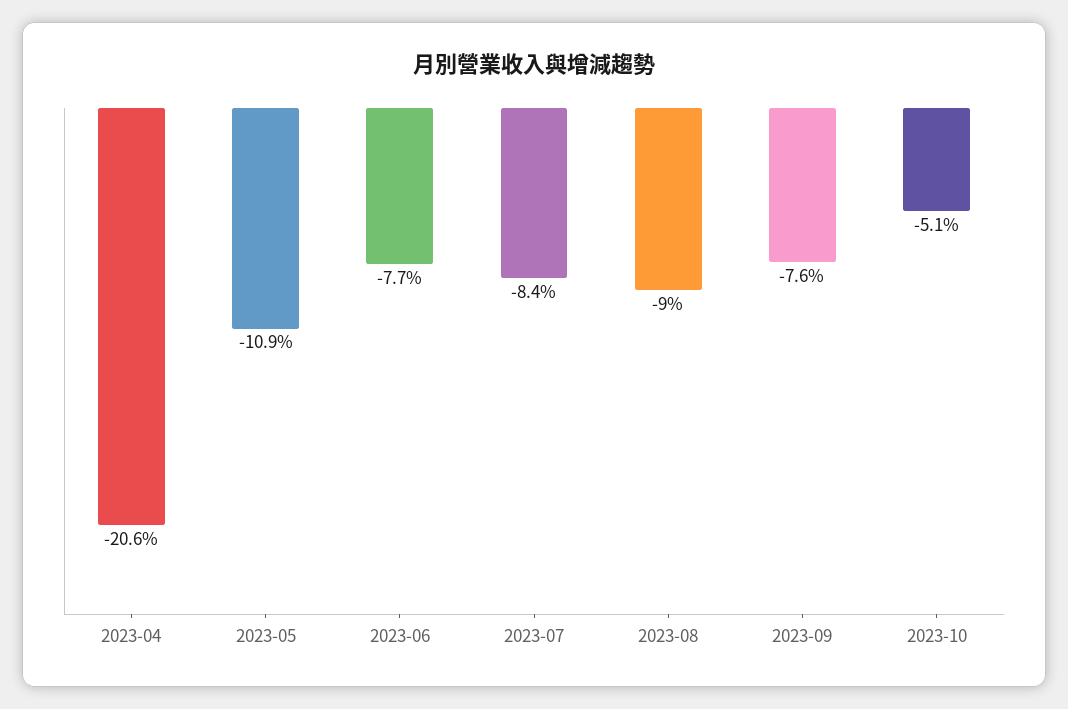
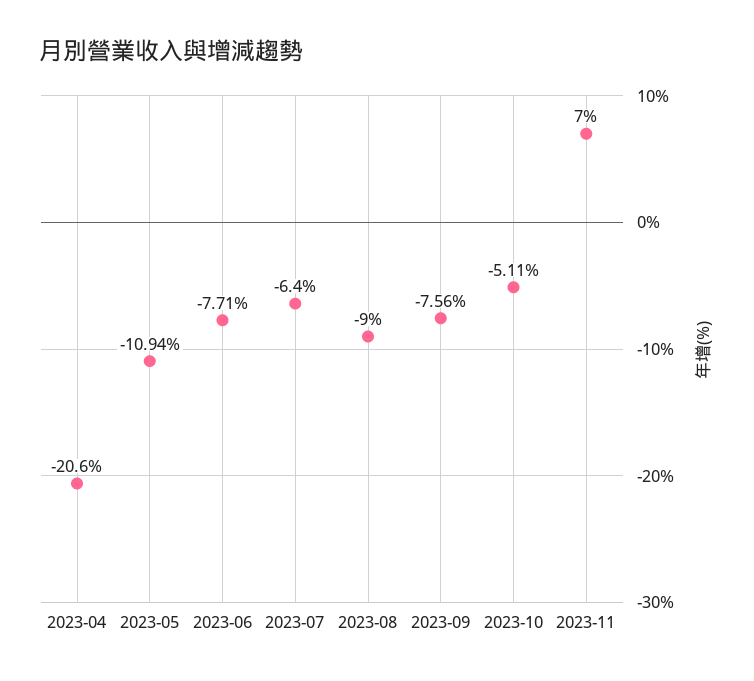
2023-07: -8.4 -> -6.4
2023-11: none -> 7

